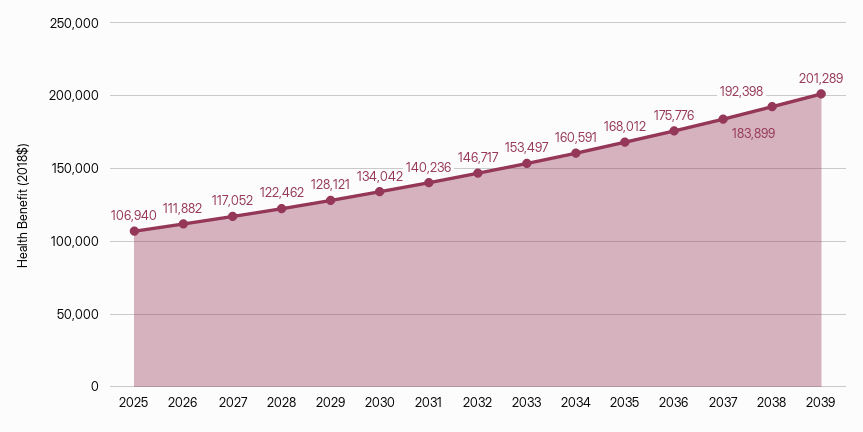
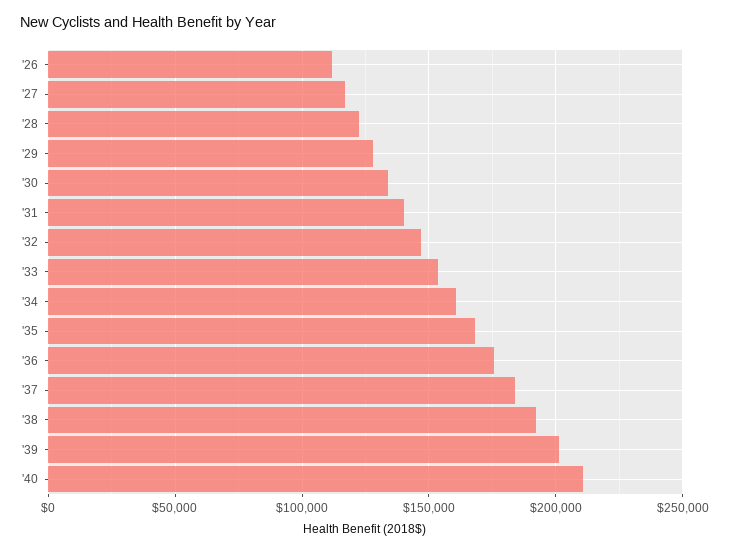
2025: 106940 -> none
'40: none -> 210000

